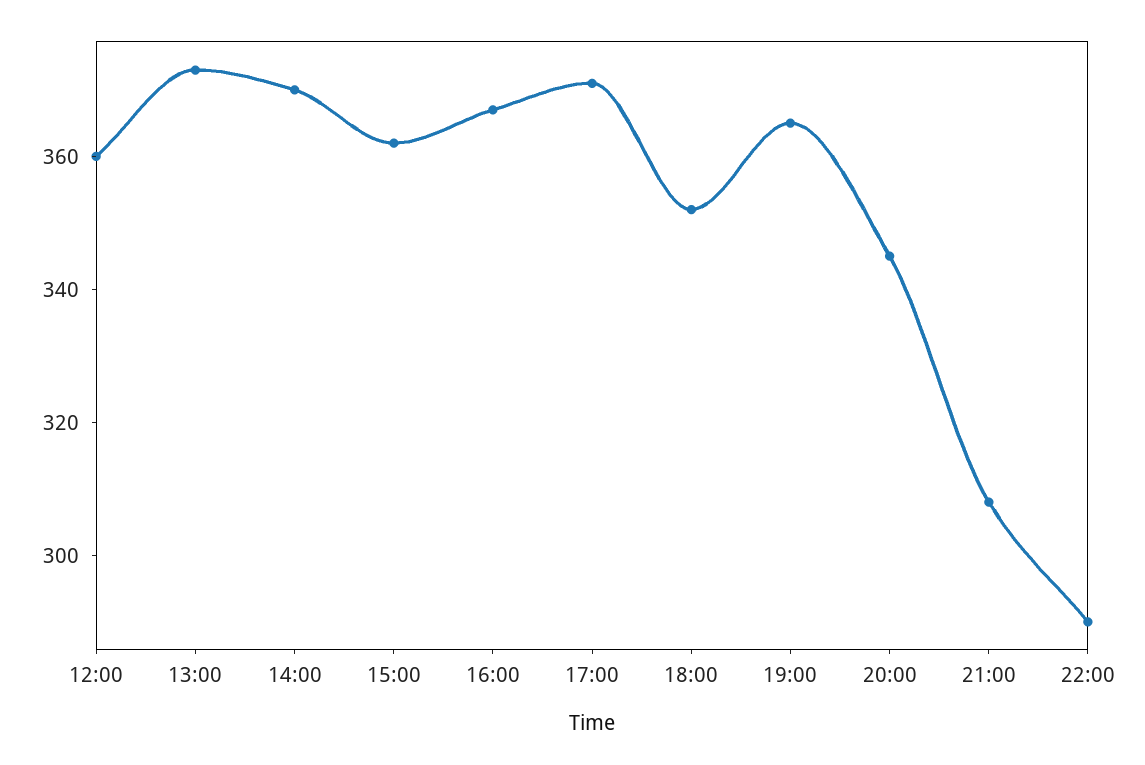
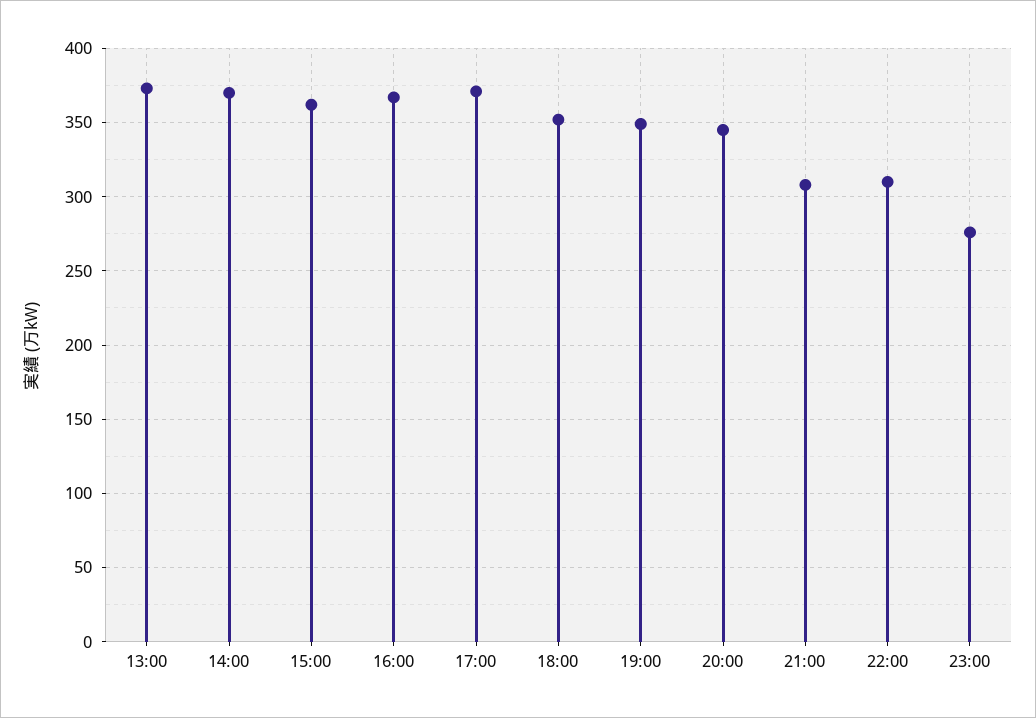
12:00: 360 -> none
19:00: 365 -> 350
22:00: 290 -> 310
23:00: none -> 275

